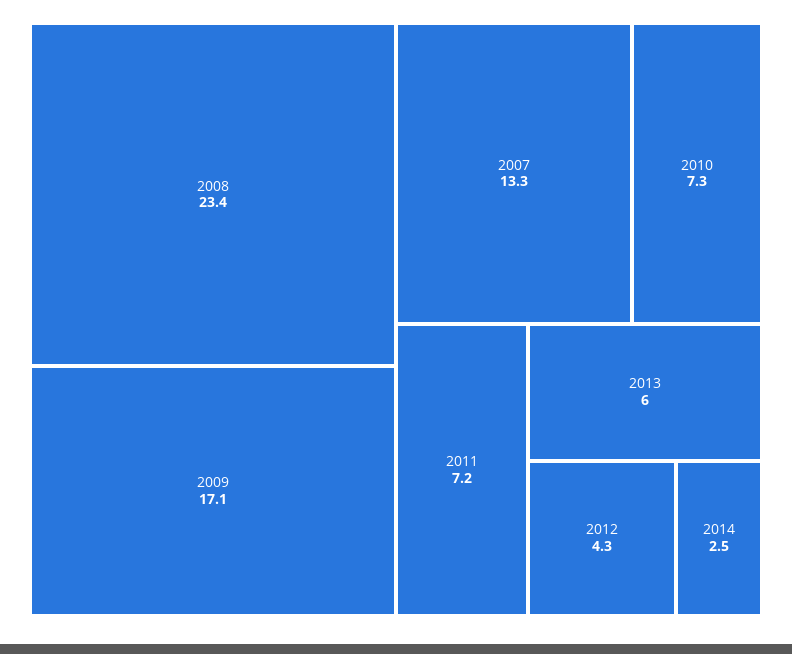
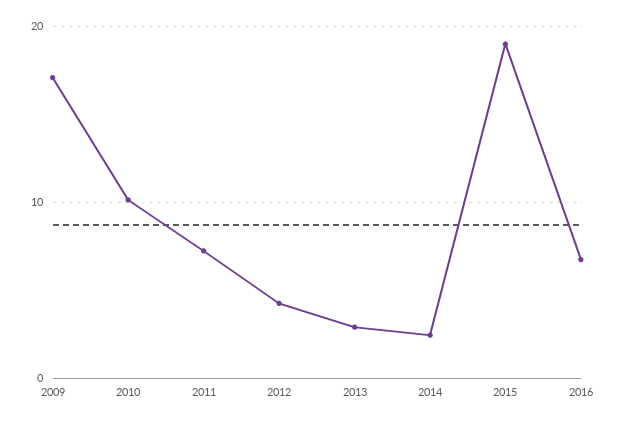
2008: 23.4 -> none
2007: 13.3 -> none
2010: 7.3 -> 10
2013: 6 -> 3
2015: none -> 19
2016: none -> 7

